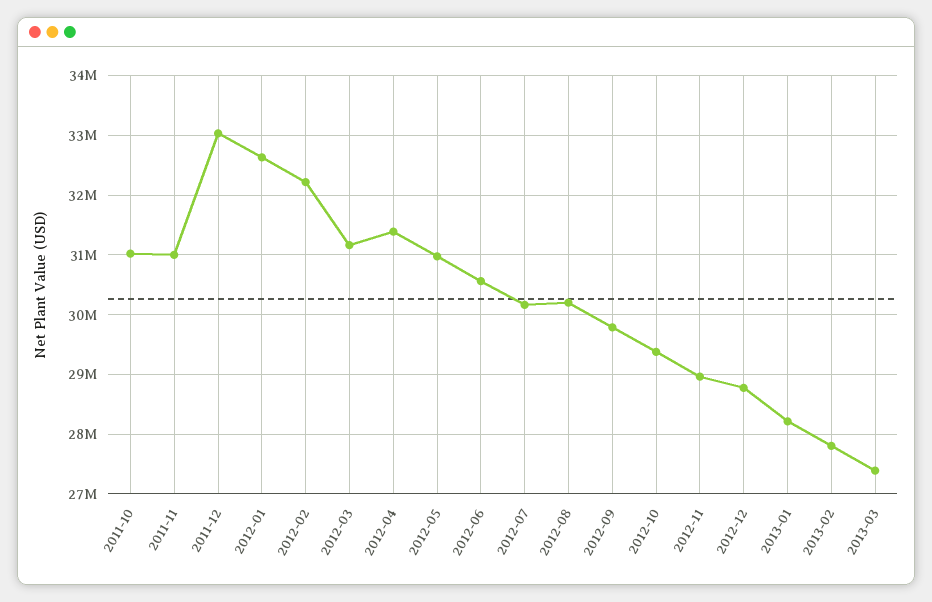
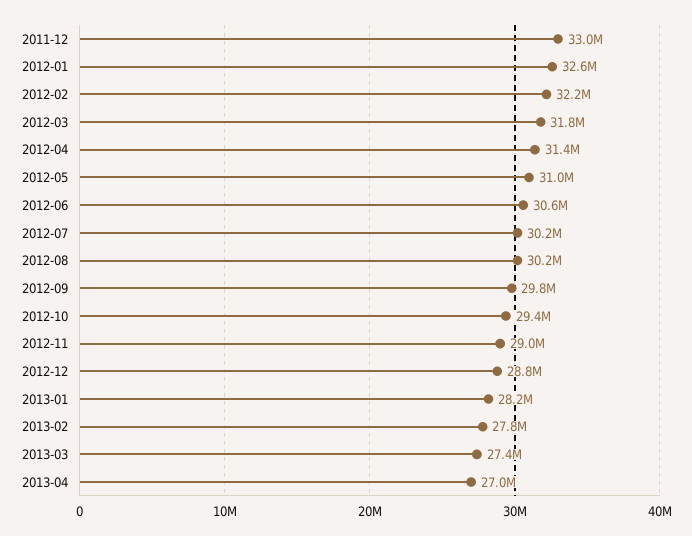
2011-10: 31000000 -> none
2011-11: 31000000 -> none
2012-03: 31200000 -> 31800000
2013-04: none -> 27000000

